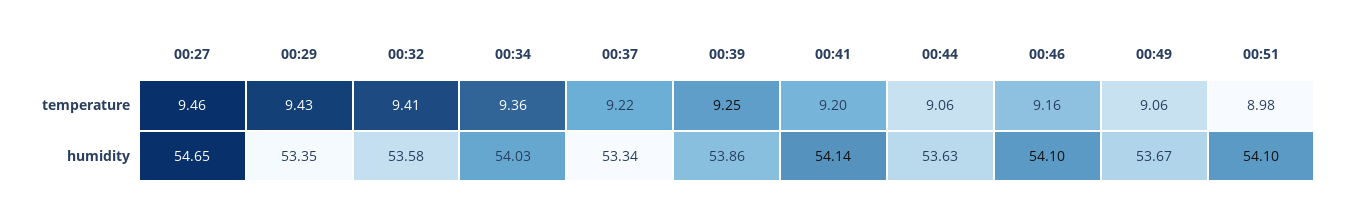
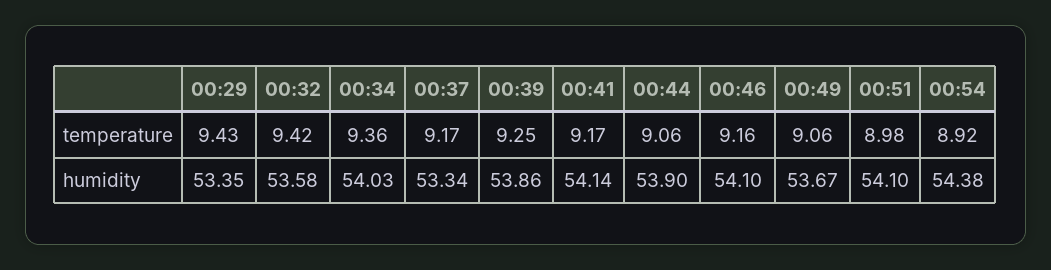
00:27, temperature: 9.46 -> none
00:32, temperature: 9.41 -> 9.42
00:37, temperature: 9.22 -> 9.17
00:41, temperature: 9.2 -> 9.17
00:27, humidity: 54.65 -> none
00:44, humidity: 53.63 -> 53.9
00:54, temperature: none -> 8.92
00:54, humidity: none -> 54.38

